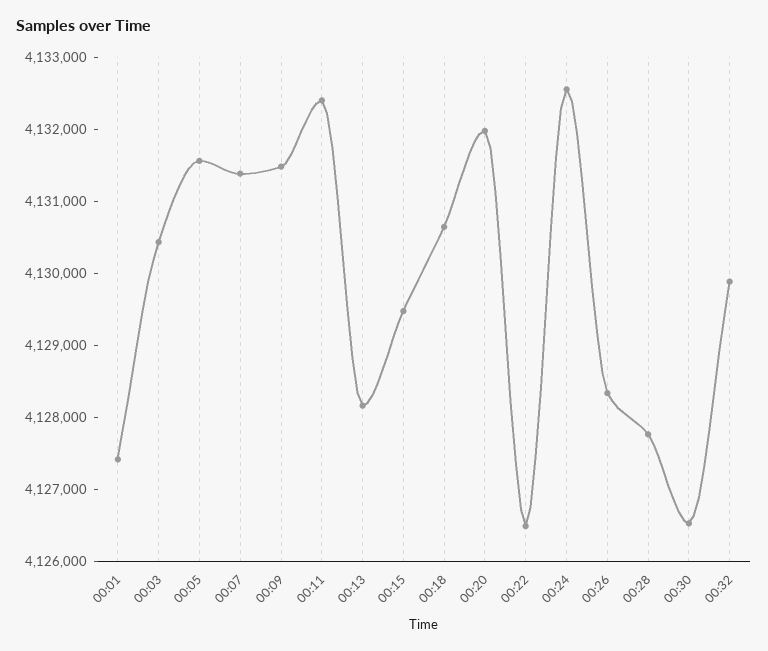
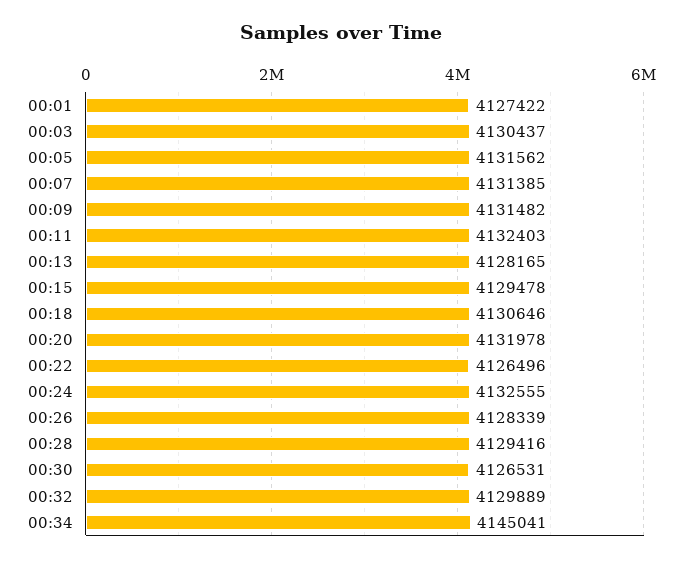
00:28: 4127800 -> 4129416
00:34: none -> 4145041

